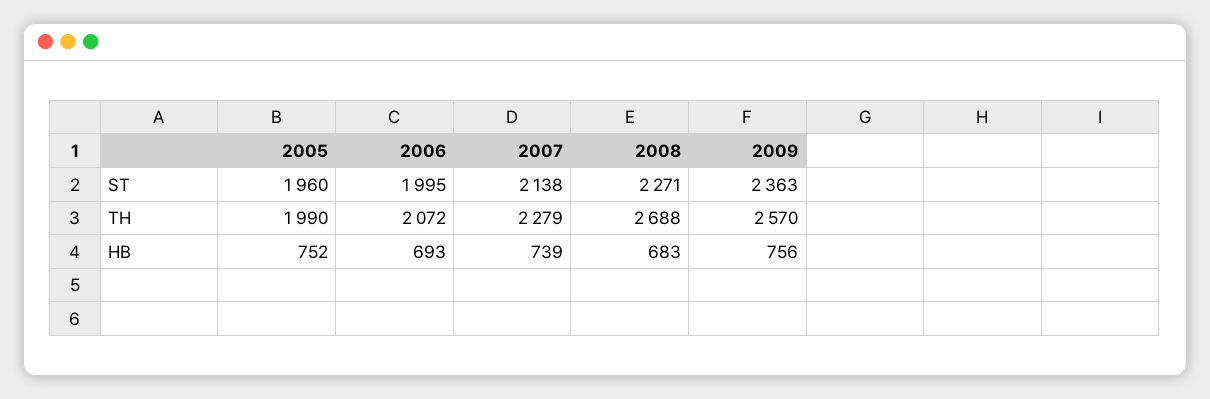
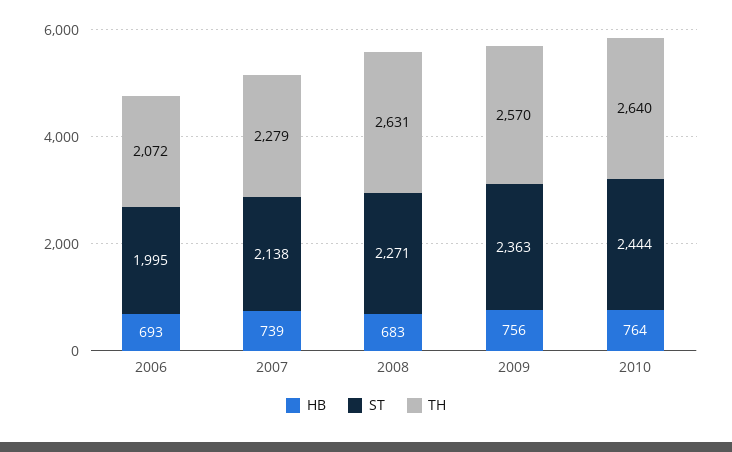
ST, 2005: 1960 -> none
TH, 2005: 1990 -> none
TH, 2008: 2688 -> 2631
HB, 2005: 752 -> none
HB, 2010: none -> 764
ST, 2010: none -> 2444
TH, 2010: none -> 2640

